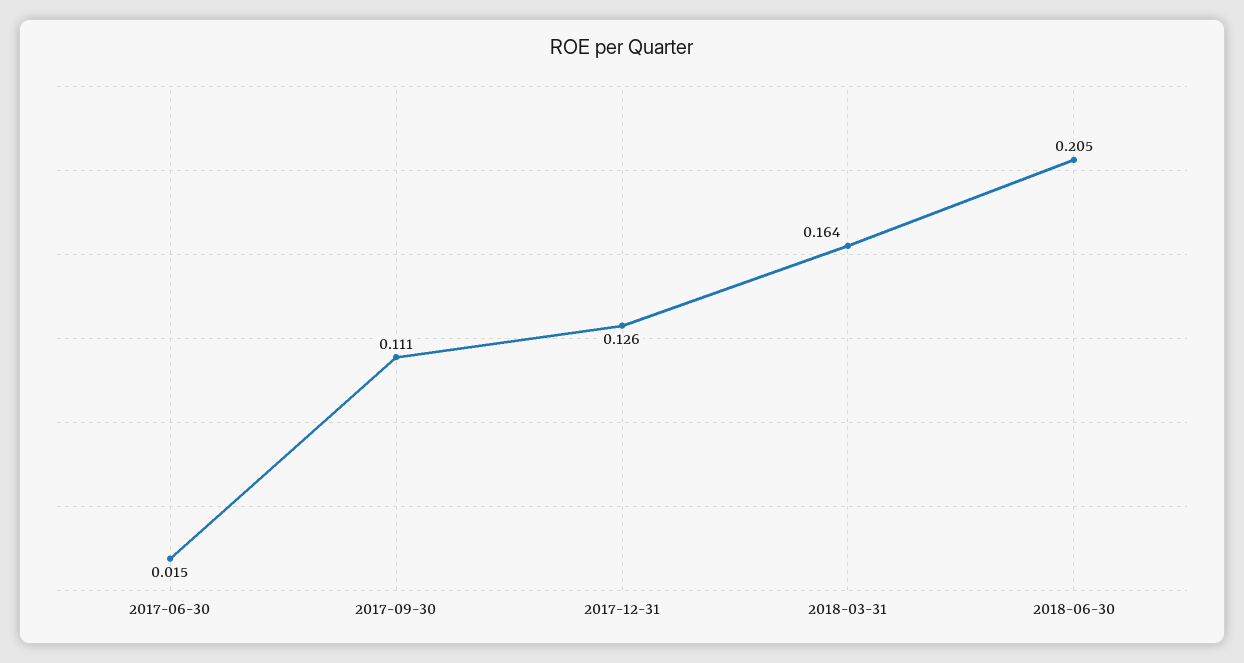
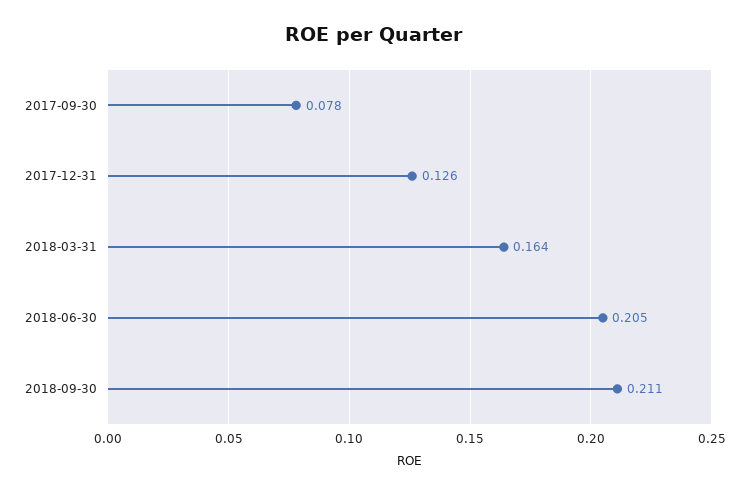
2017-06-30: 0.015 -> none
2017-09-30: 0.111 -> 0.078
2018-09-30: none -> 0.211

